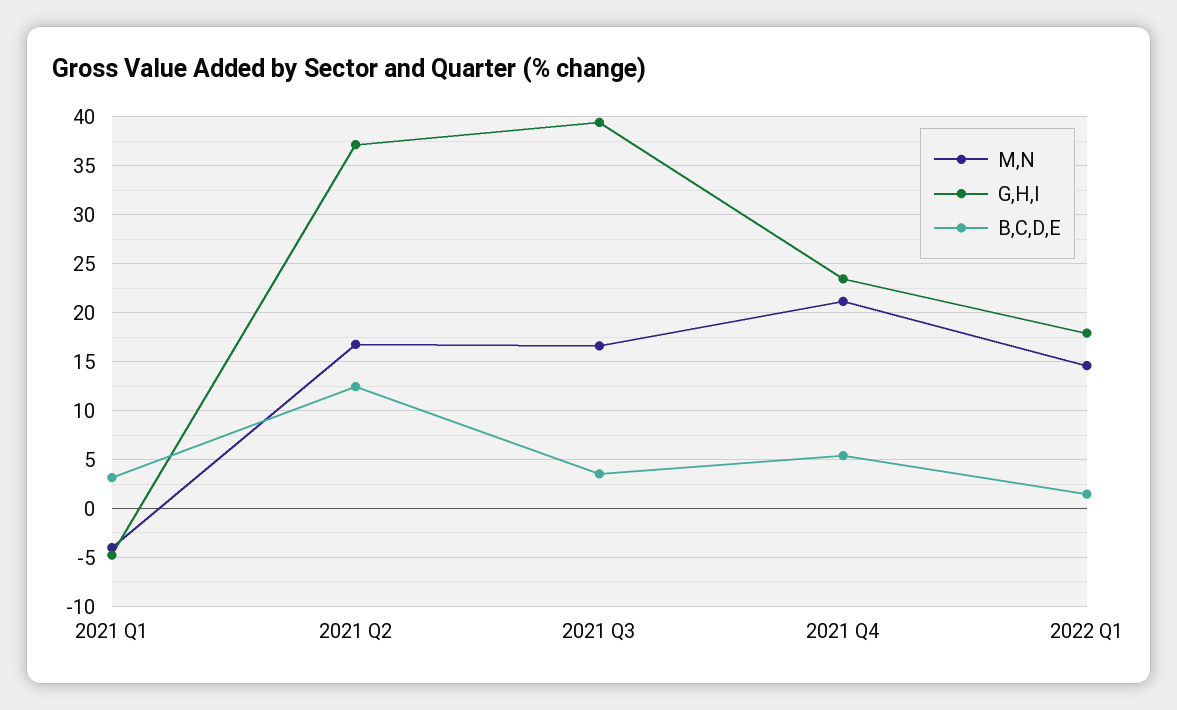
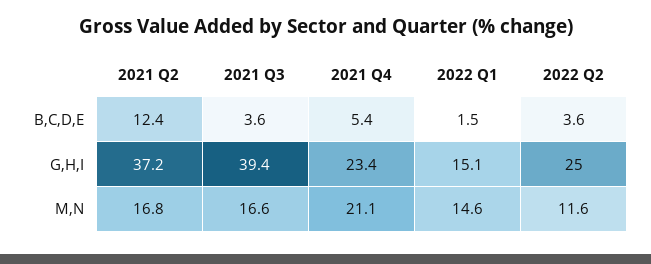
M,N, 2021 Q1: -4 -> none
G,H,I, 2021 Q1: -5 -> none
B,C,D,E, 2021 Q1: 3 -> none
G,H,I, 2022 Q1: 18 -> 15.1
B,C,D,E, 2022 Q2: none -> 3.6
G,H,I, 2022 Q2: none -> 25
M,N, 2022 Q2: none -> 11.6

